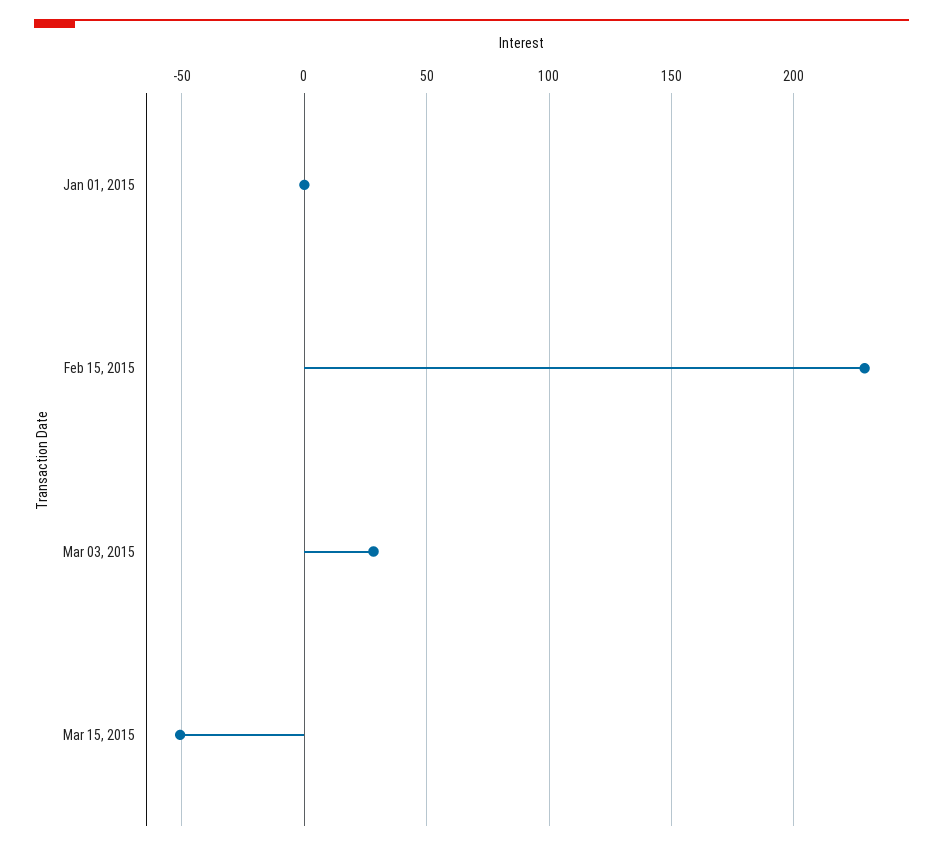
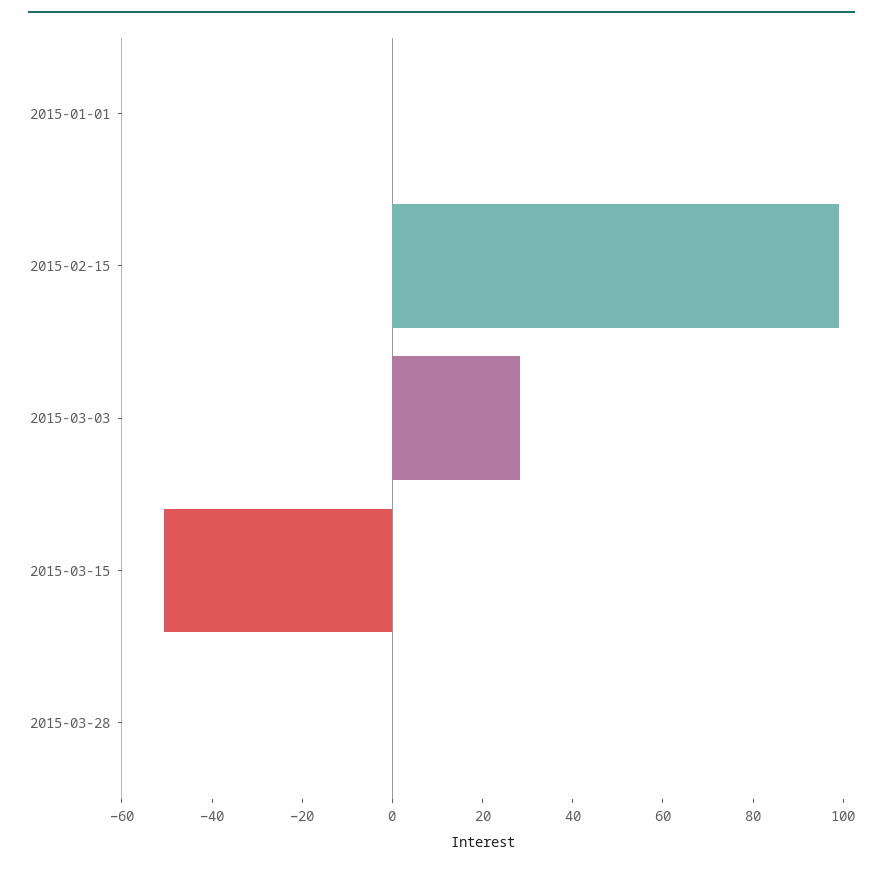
Feb 15, 2015: 230 -> 100
2015-03-28: none -> 0

